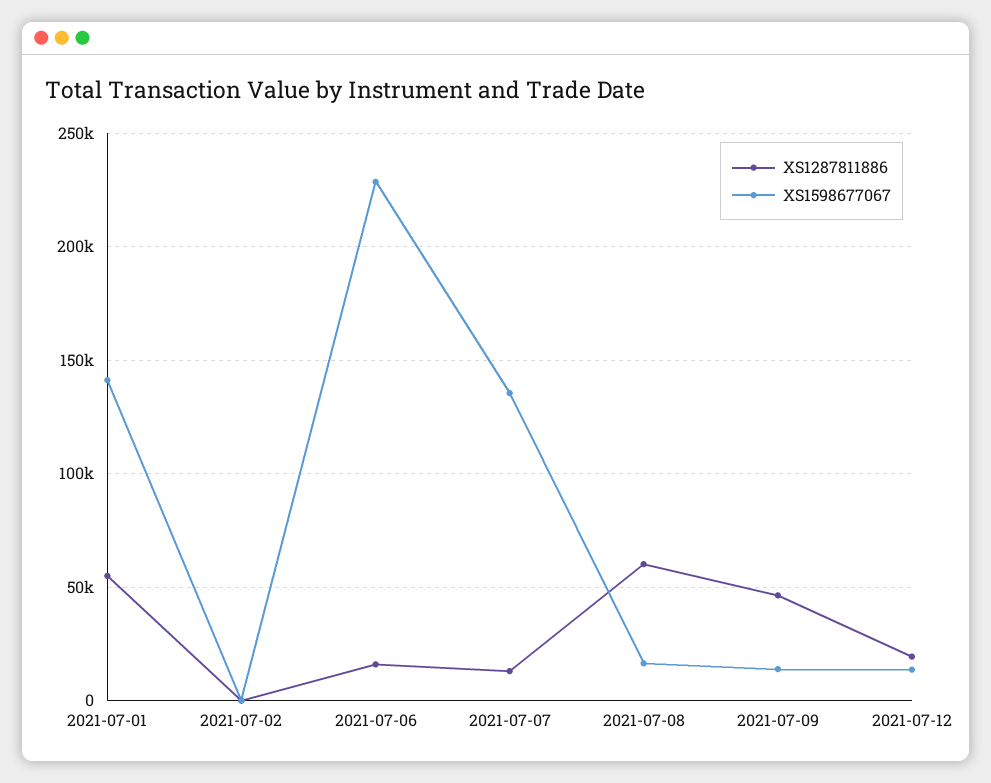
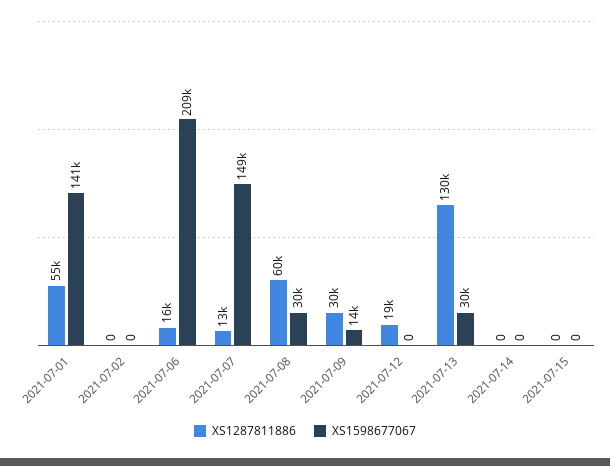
XS1598677067, 2021-07-06: 230000 -> 209000
XS1598677067, 2021-07-07: 135000 -> 149000
XS1598677067, 2021-07-08: 15000 -> 30000
XS1287811886, 2021-07-09: 45000 -> 30000
XS1598677067, 2021-07-12: 15000 -> 0
XS1287811886, 2021-07-13: none -> 130000
XS1598677067, 2021-07-13: none -> 30000
XS1287811886, 2021-07-14: none -> 0
XS1598677067, 2021-07-14: none -> 0
XS1287811886, 2021-07-15: none -> 0
XS1598677067, 2021-07-15: none -> 0

